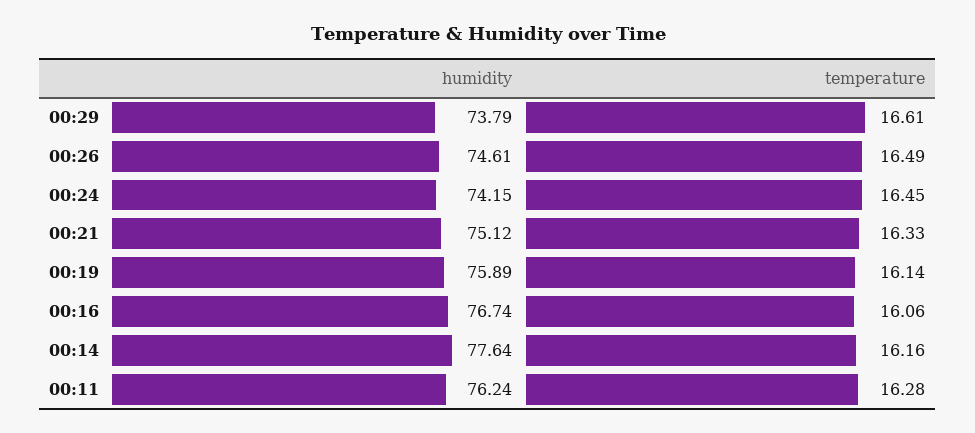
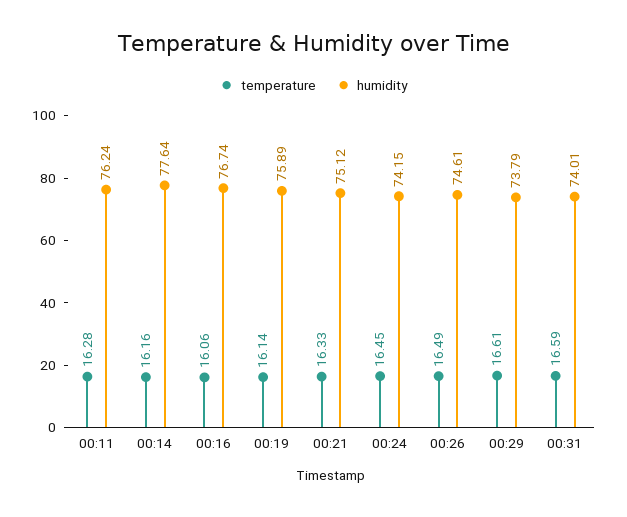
temperature, 00:31: none -> 16.59
humidity, 00:31: none -> 74.01

